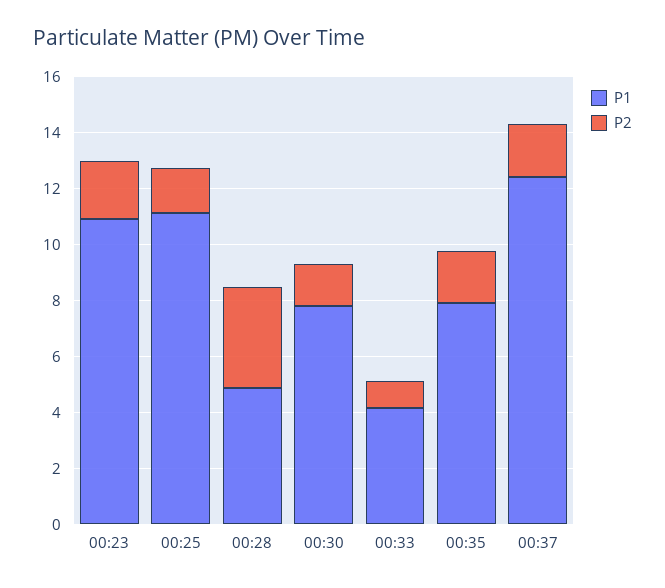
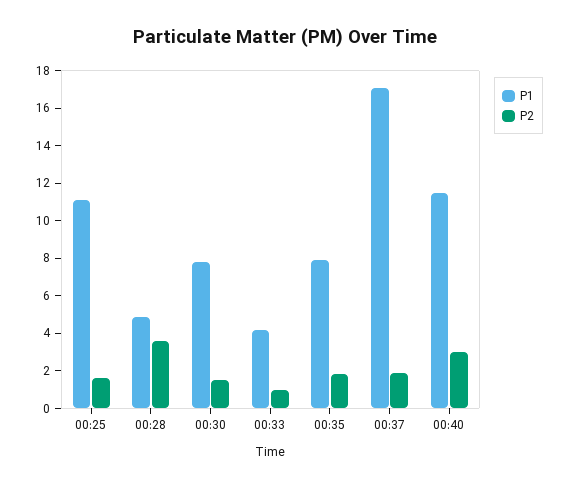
P1, 00:23: 11 -> none
P2, 00:23: 2 -> none
P1, 00:37: 12.5 -> 17
P1, 00:40: none -> 11.5
P2, 00:40: none -> 3

